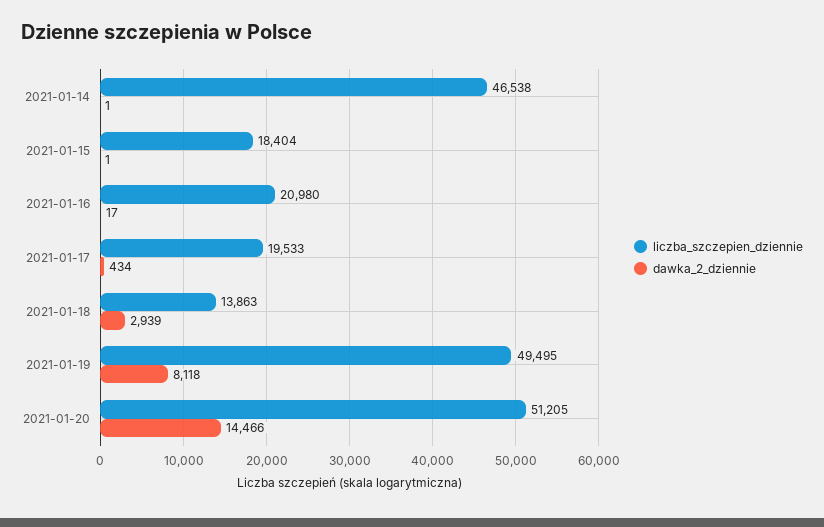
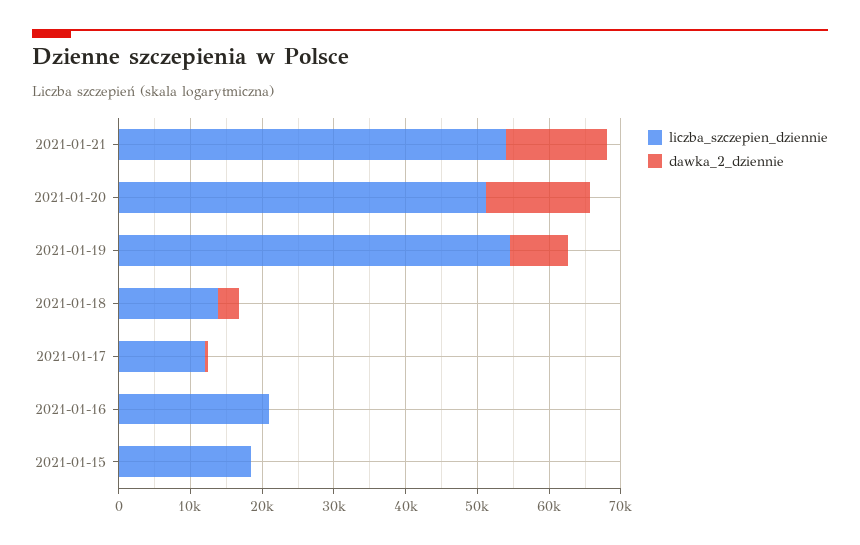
liczba_szczepien_dziennie, 2021-01-14: 46538 -> none
dawka_2_dziennie, 2021-01-14: 1 -> none
liczba_szczepien_dziennie, 2021-01-17: 19533 -> 12000
liczba_szczepien_dziennie, 2021-01-19: 49495 -> 54000
liczba_szczepien_dziennie, 2021-01-21: none -> 54000
dawka_2_dziennie, 2021-01-21: none -> 14000

